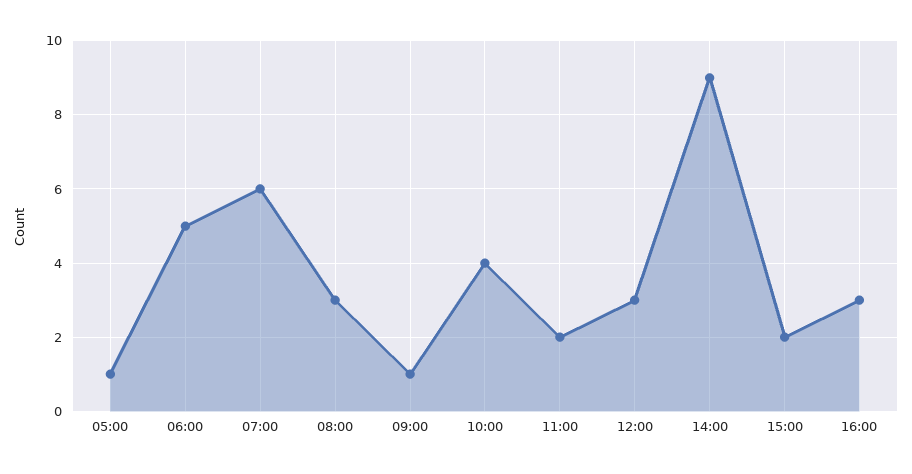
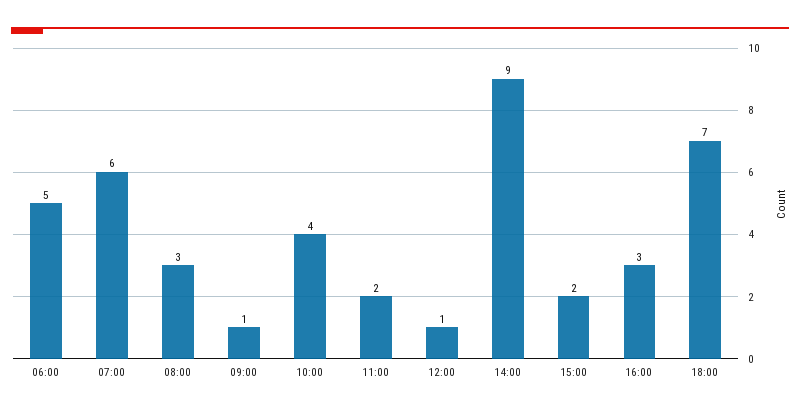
05:00: 1 -> none
12:00: 3 -> 1
18:00: none -> 7

